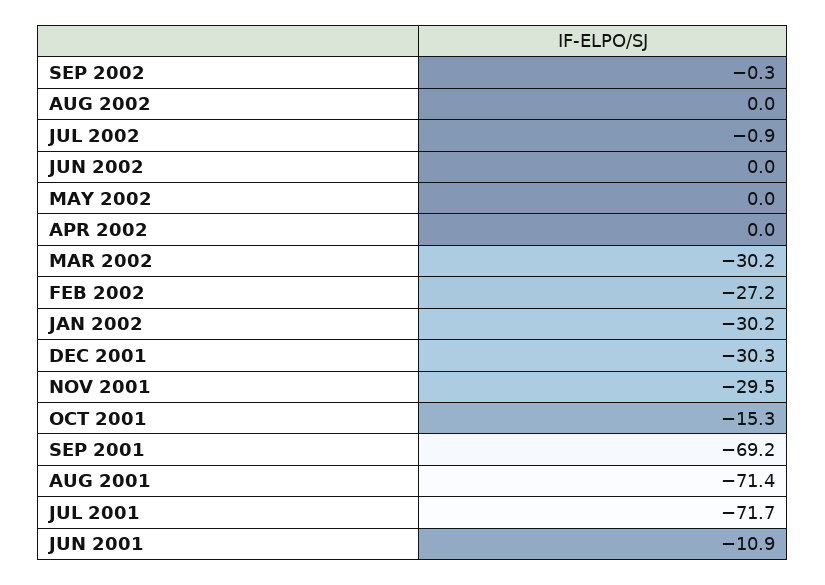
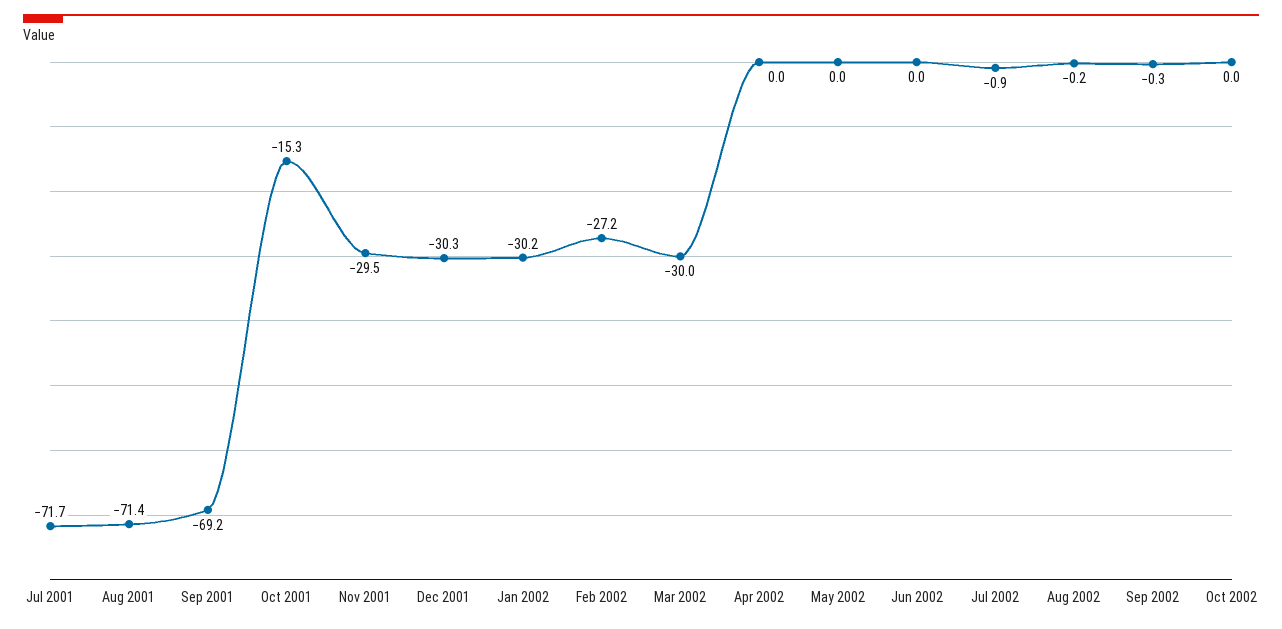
AUG 2002: 0 -> -0.2
MAR 2002: -30.2 -> -30
JUN 2001: -10.9 -> none
Oct 2002: none -> 0

